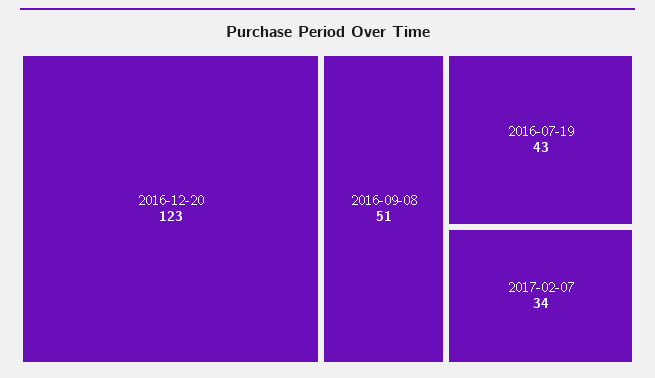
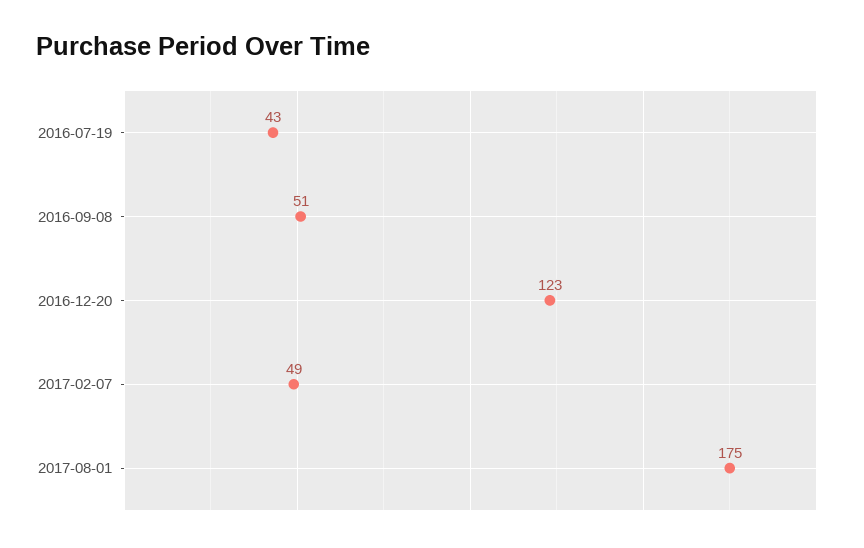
2017-02-07: 34 -> 49
2017-08-01: none -> 175

